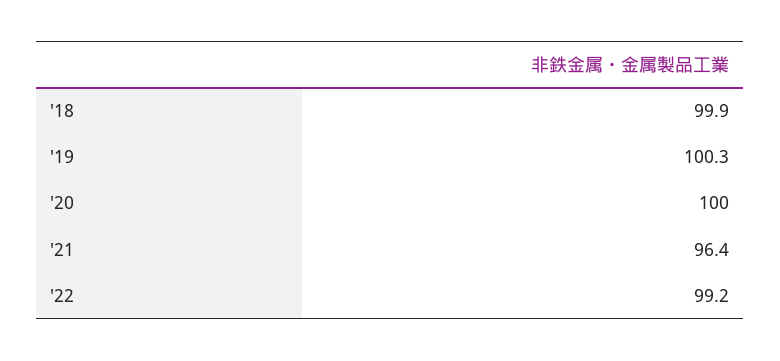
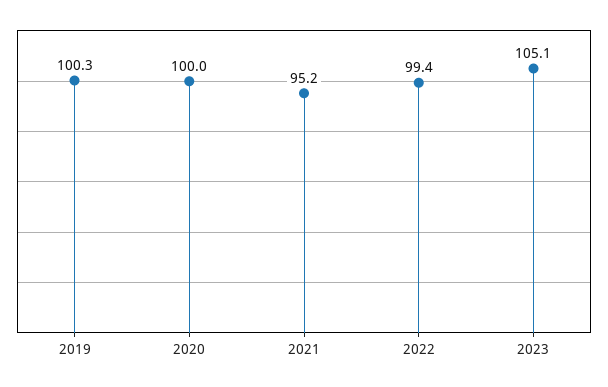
'18: 99.9 -> none
'21: 96.4 -> 95.2
'22: 99.2 -> 99.4
2023: none -> 105.1

